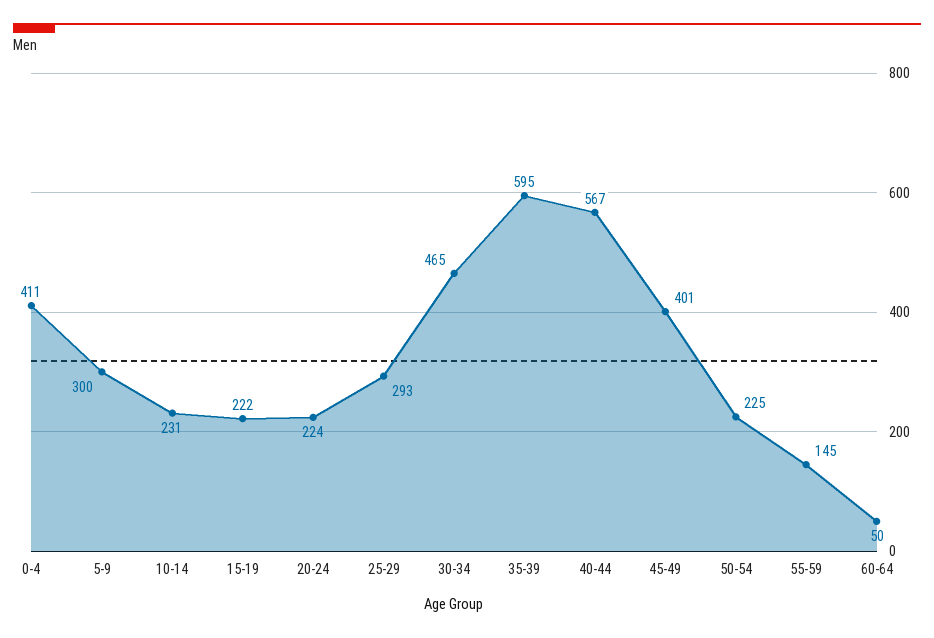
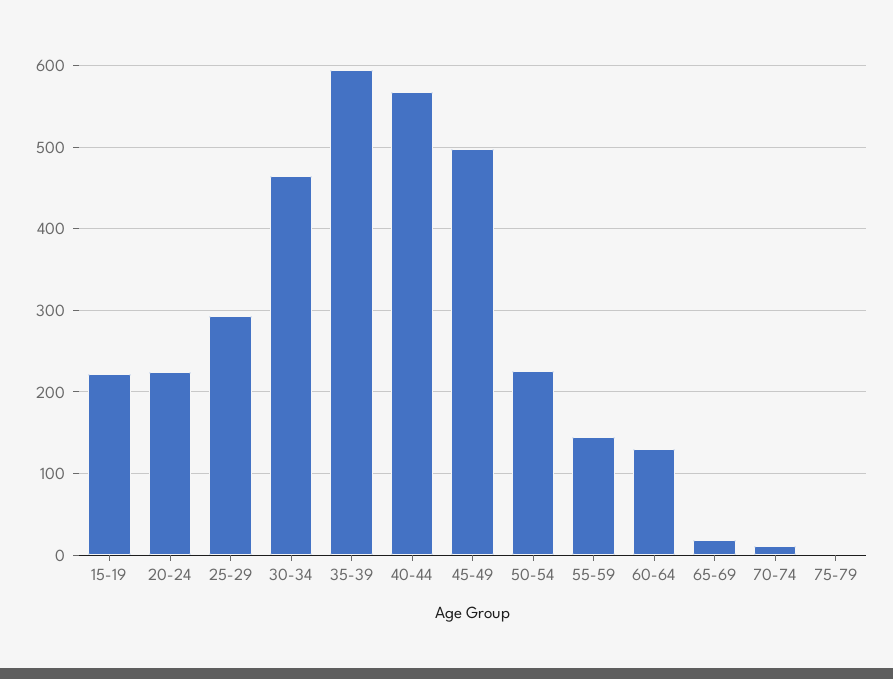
0-4: 411 -> none
5-9: 300 -> none
10-14: 231 -> none
45-49: 401 -> 500
60-64: 50 -> 130
65-69: none -> 20
70-74: none -> 10
75-79: none -> 0

